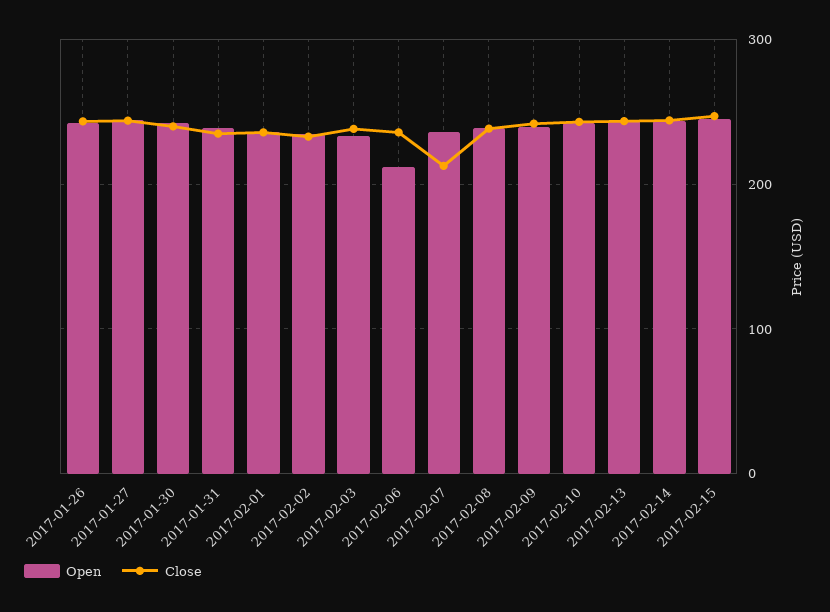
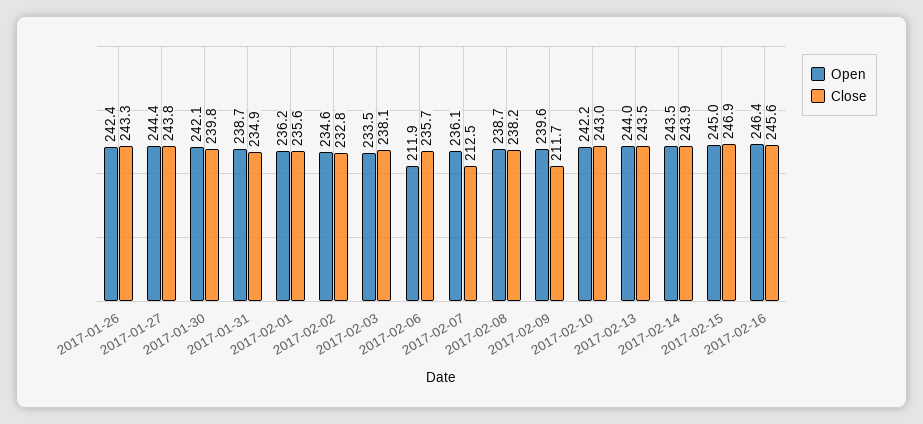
Close, 2017-02-09: 240 -> 211.7
Open, 2017-02-16: none -> 246.4
Close, 2017-02-16: none -> 245.6

